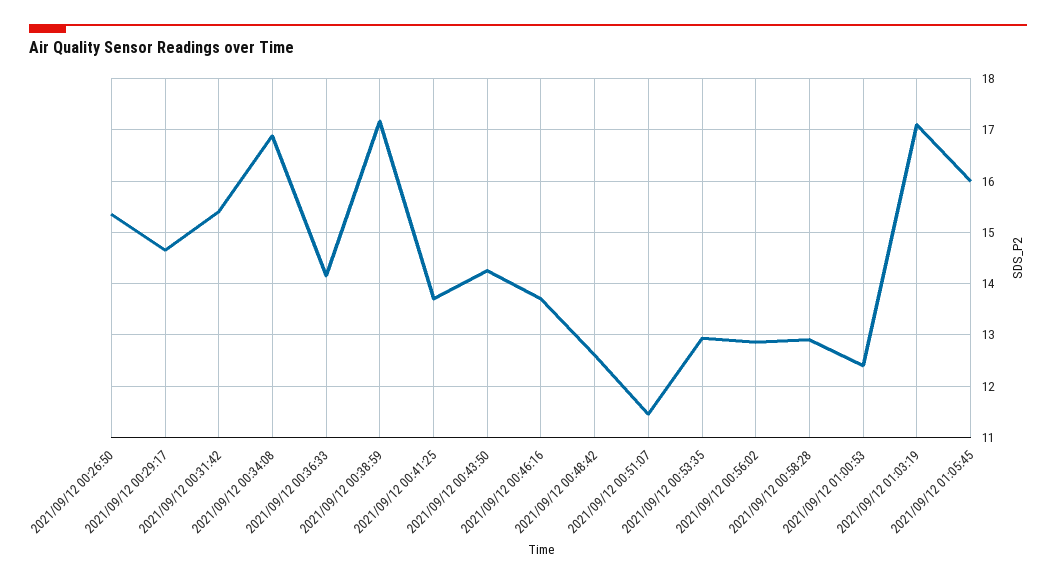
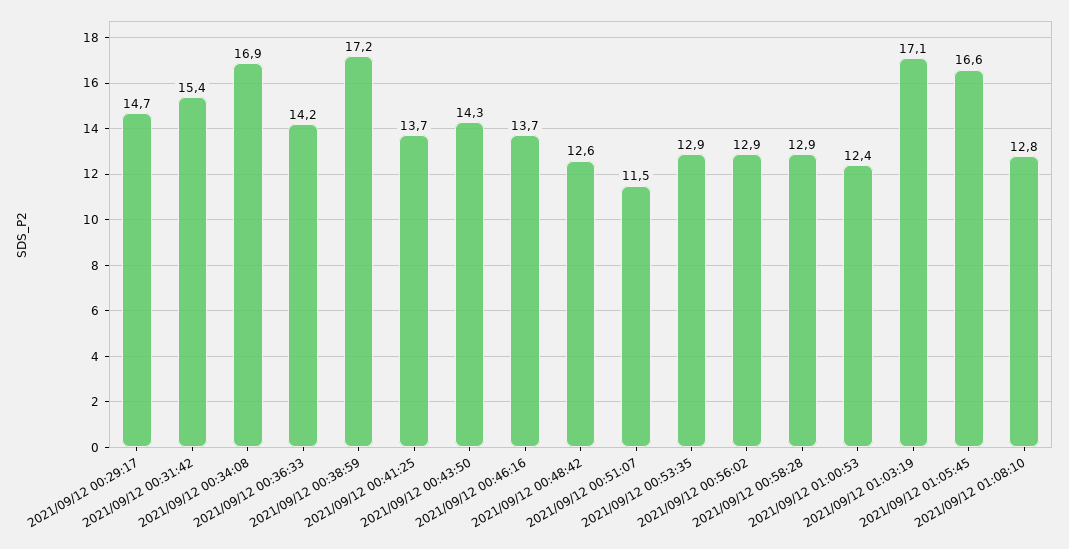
2021/09/12 00:26:50: 15.4 -> none
2021/09/12 01:05:45: 16 -> 16.6
2021/09/12 01:08:10: none -> 12.8

